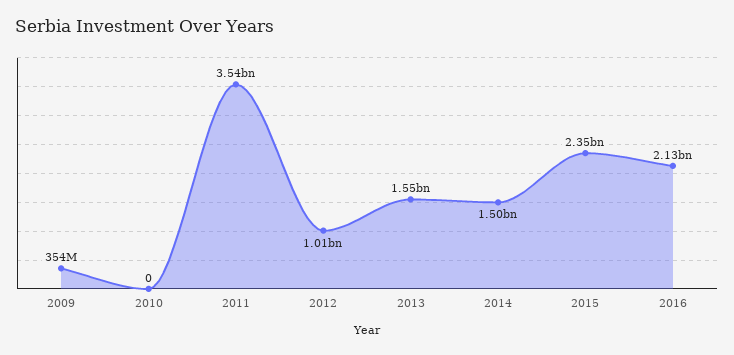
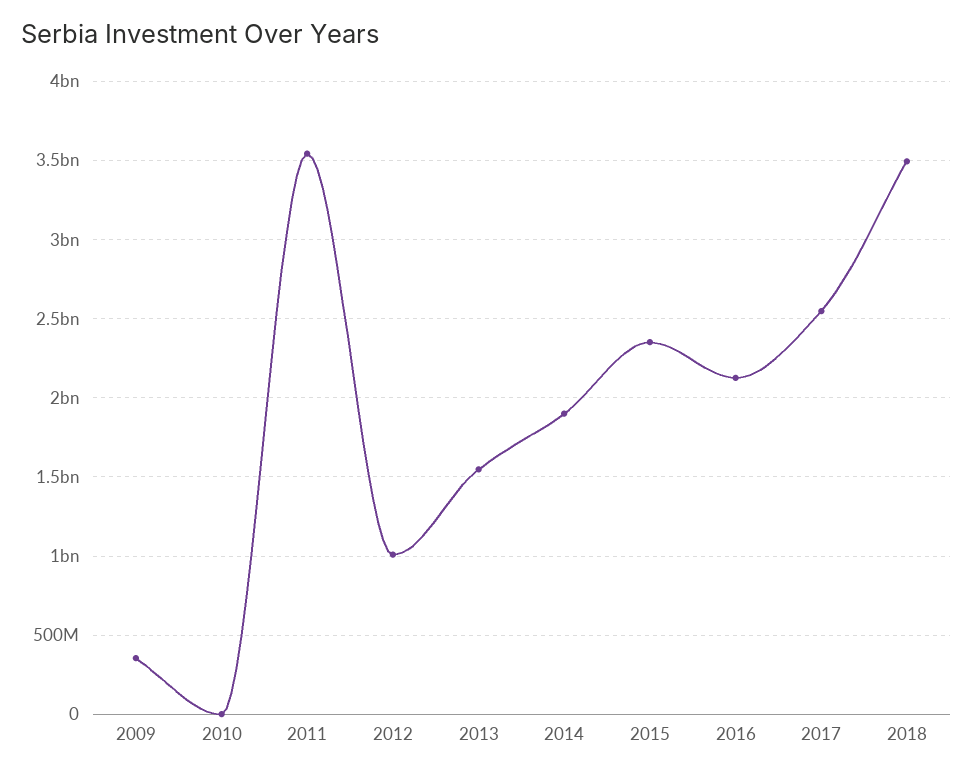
2014: 1500000000 -> 1900000000
2017: none -> 2550000000
2018: none -> 3500000000

